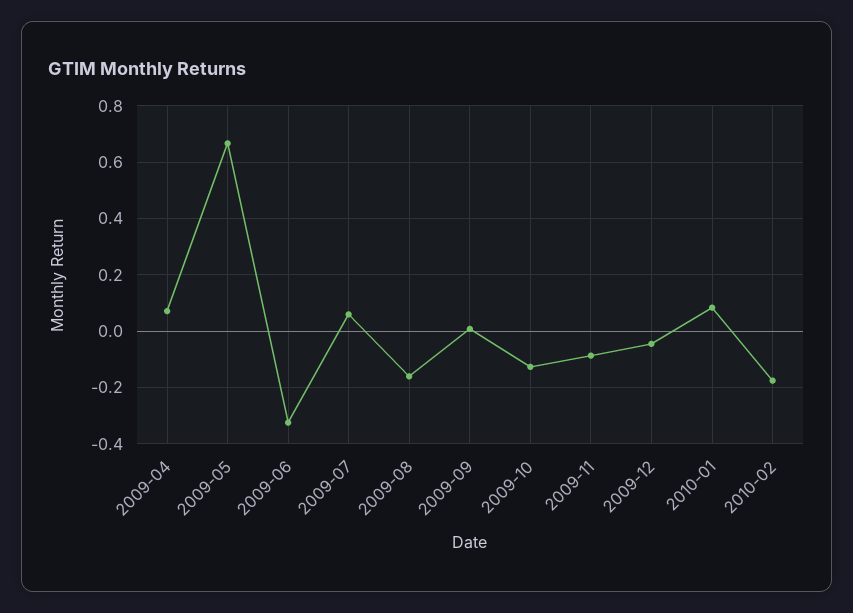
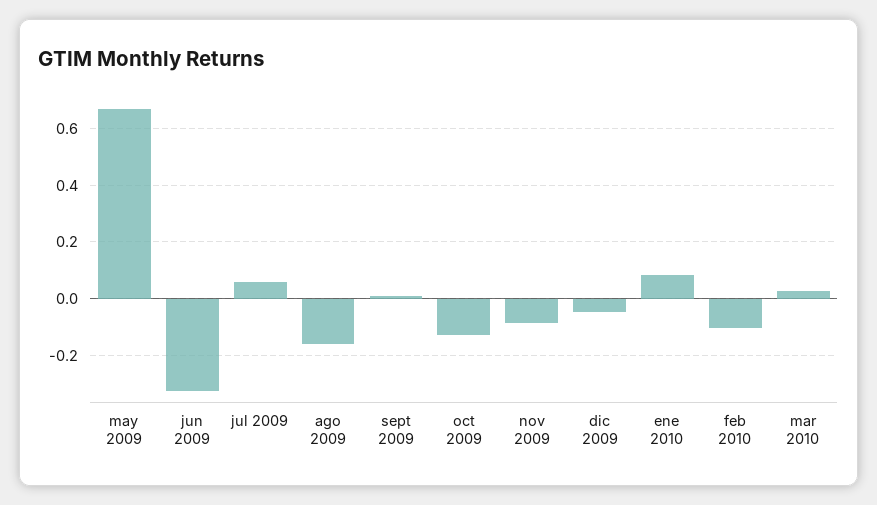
2009-04: 0.075 -> none
2010-02: -0.175 -> -0.1
mar 2010: none -> 0.025

